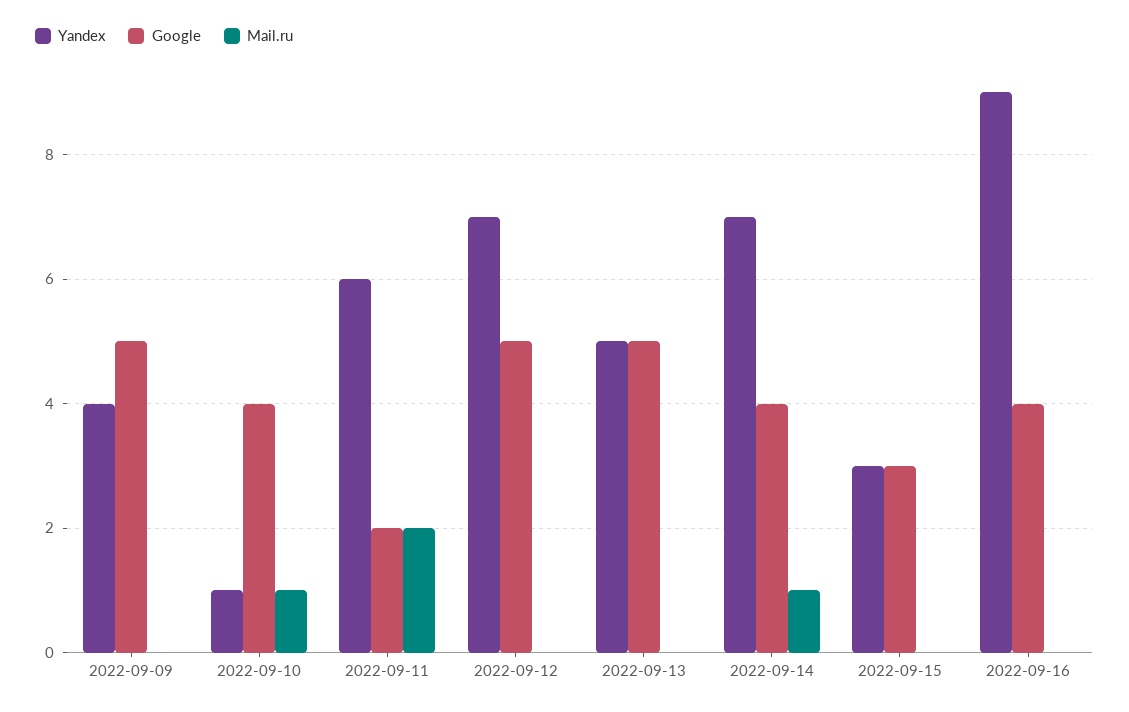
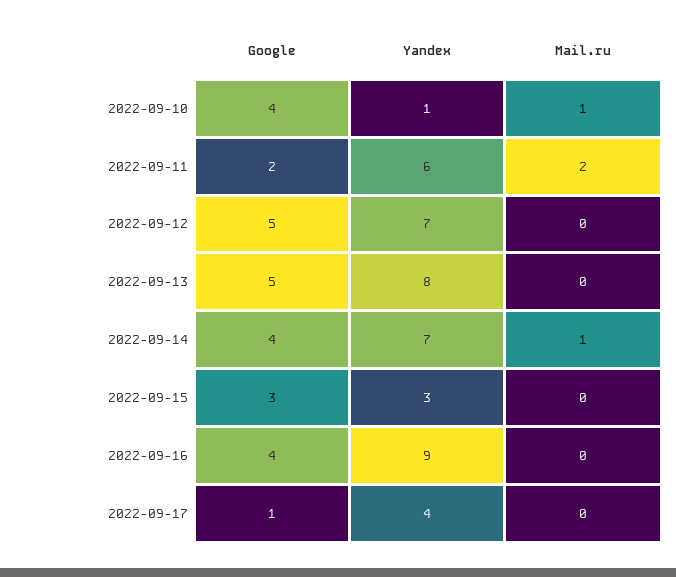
Yandex, 2022-09-09: 4 -> none
Google, 2022-09-09: 5 -> none
Mail.ru, 2022-09-09: 0 -> none
Yandex, 2022-09-13: 5 -> 8
Google, 2022-09-17: none -> 1
Yandex, 2022-09-17: none -> 4
Mail.ru, 2022-09-17: none -> 0

